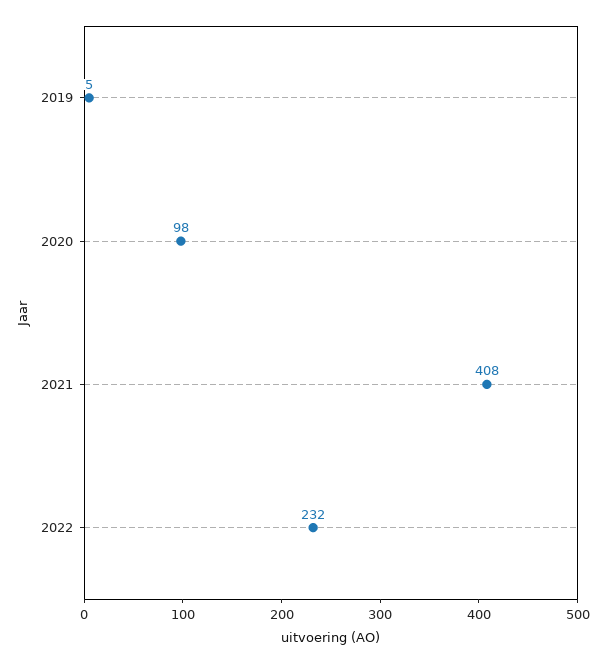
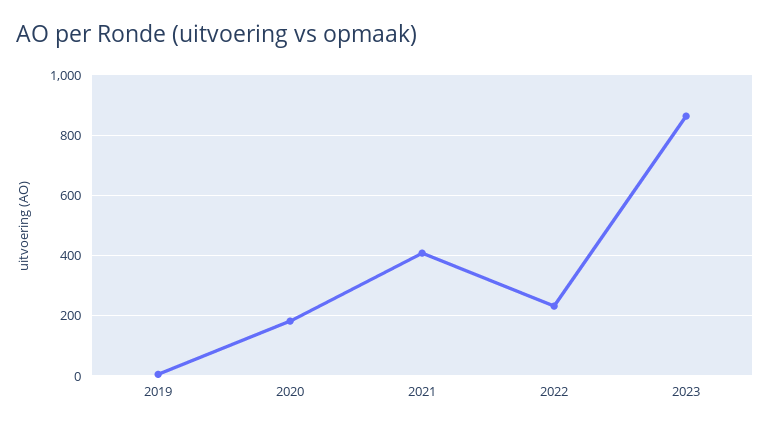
2020: 98 -> 180
2023: none -> 860

